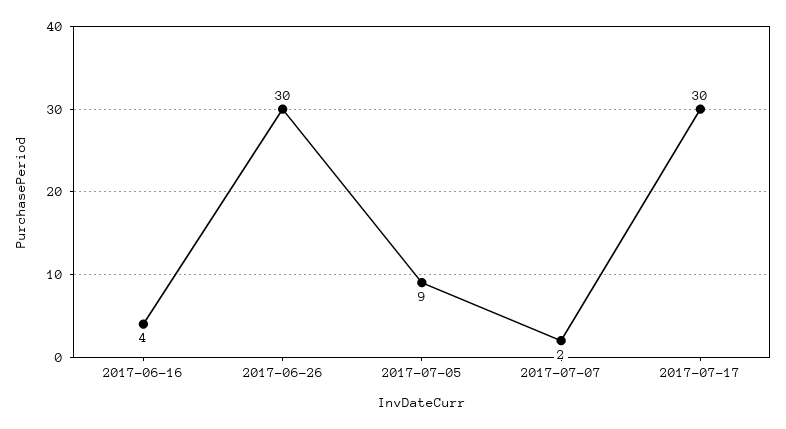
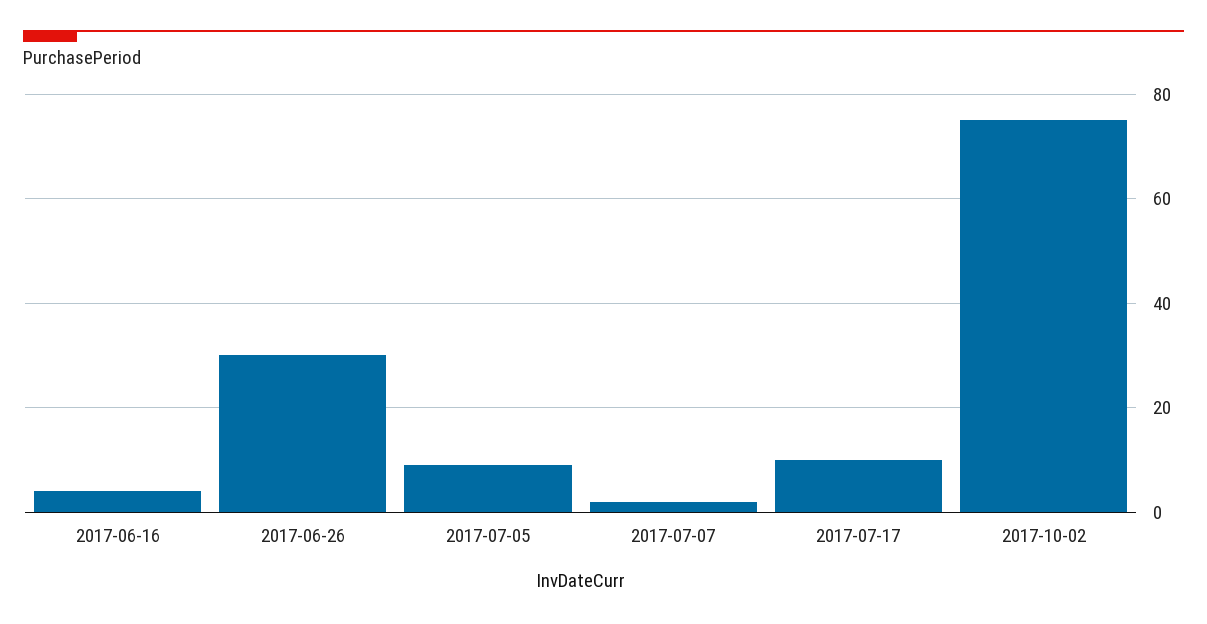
2017-07-17: 30 -> 10
2017-10-02: none -> 75

